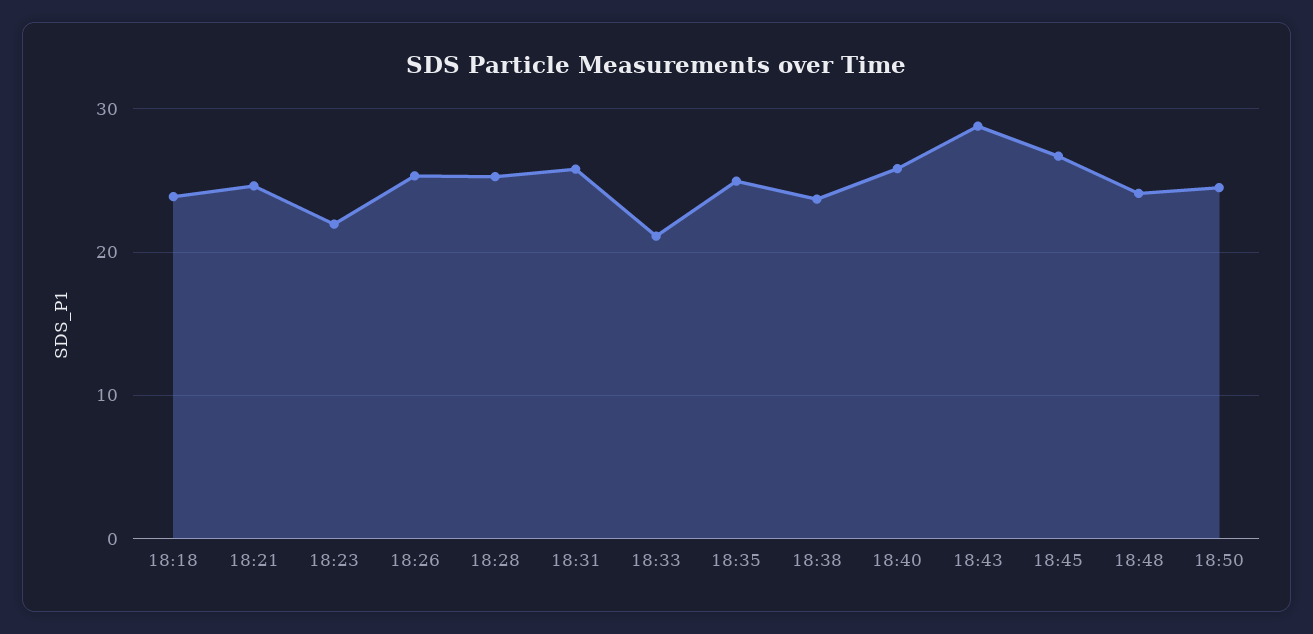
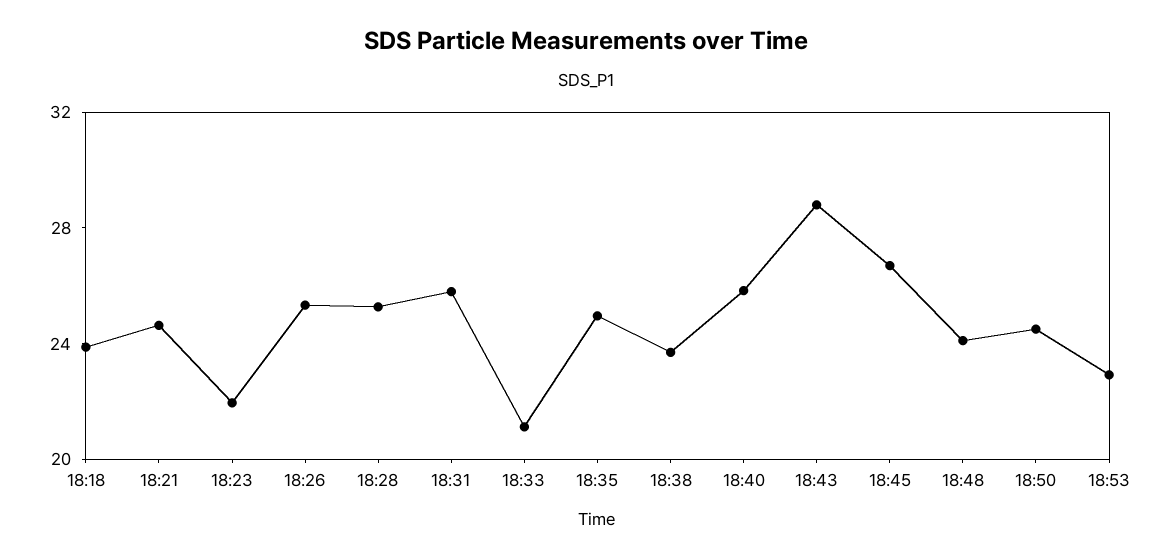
18:53: none -> 23

